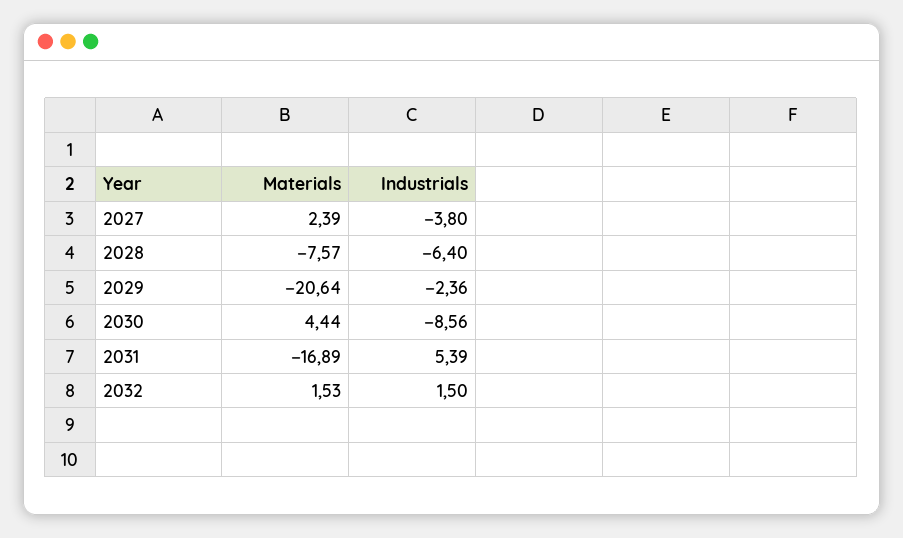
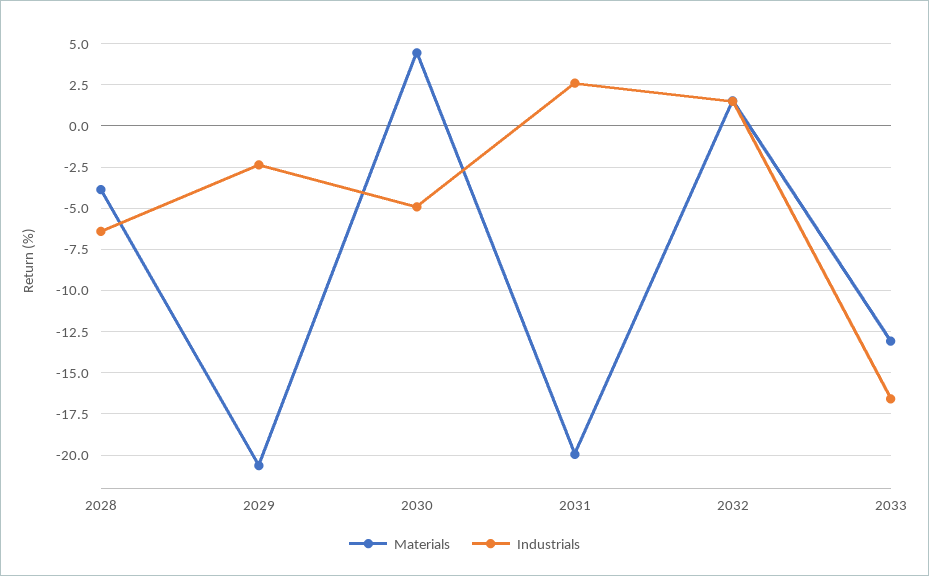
Materials, 2027: 2.39 -> none
Industrials, 2027: -3.8 -> none
Materials, 2028: -7.57 -> -4
Industrials, 2030: -8.56 -> -5
Materials, 2031: -16.89 -> -20
Industrials, 2031: 5.39 -> 2.5
Materials, 2033: none -> -13
Industrials, 2033: none -> -16.5

